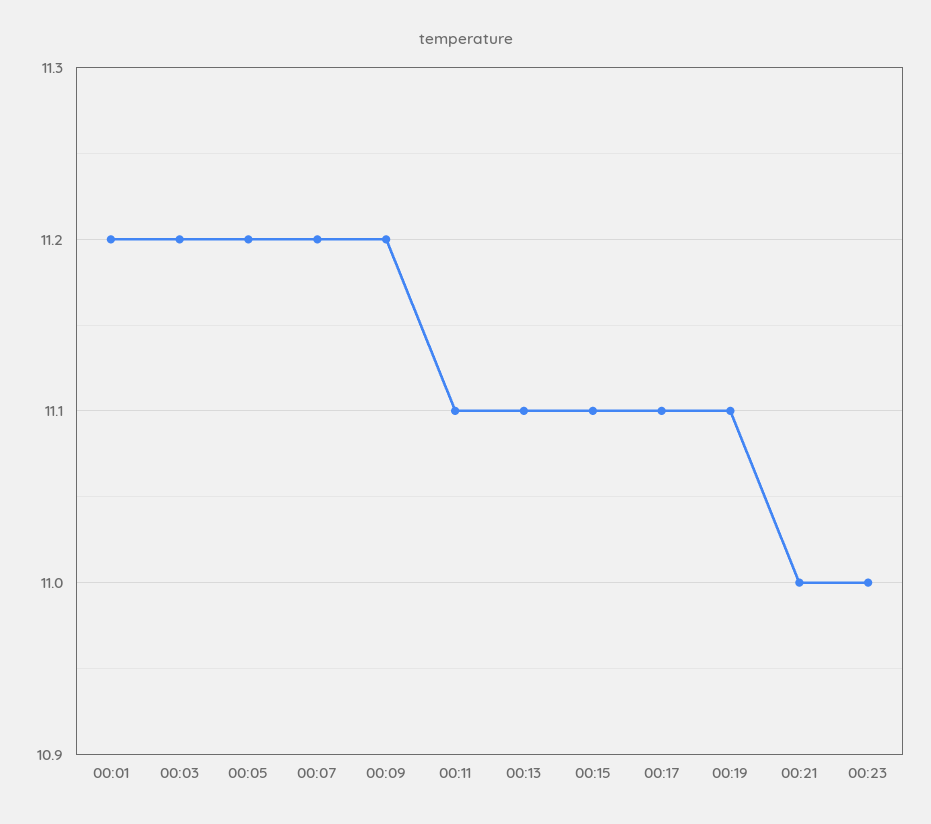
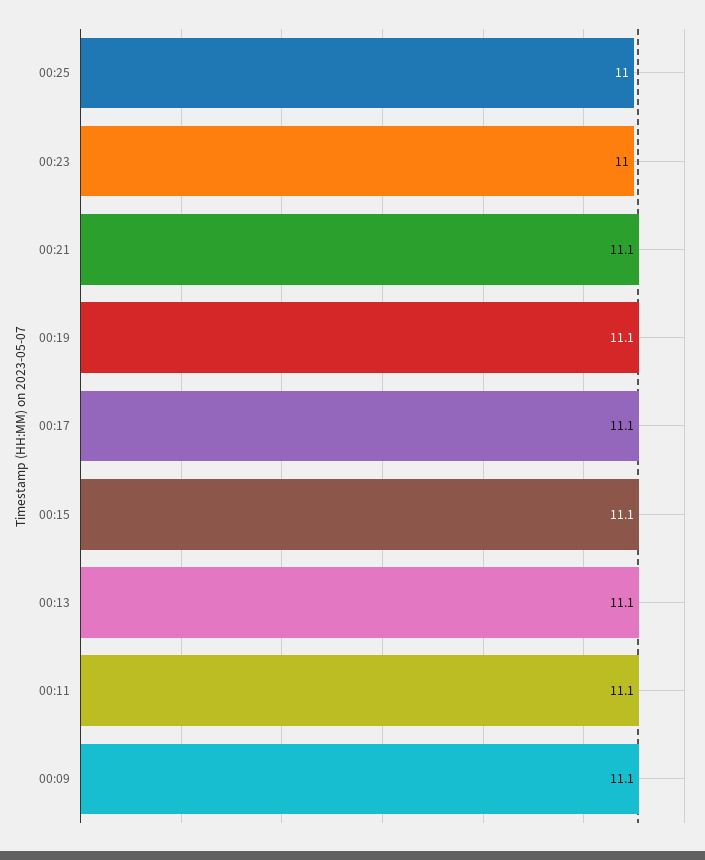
00:01: 11.2 -> none
00:03: 11.2 -> none
00:05: 11.2 -> none
00:07: 11.2 -> none
00:09: 11.2 -> 11.1
00:21: 11 -> 11.1
00:25: none -> 11

